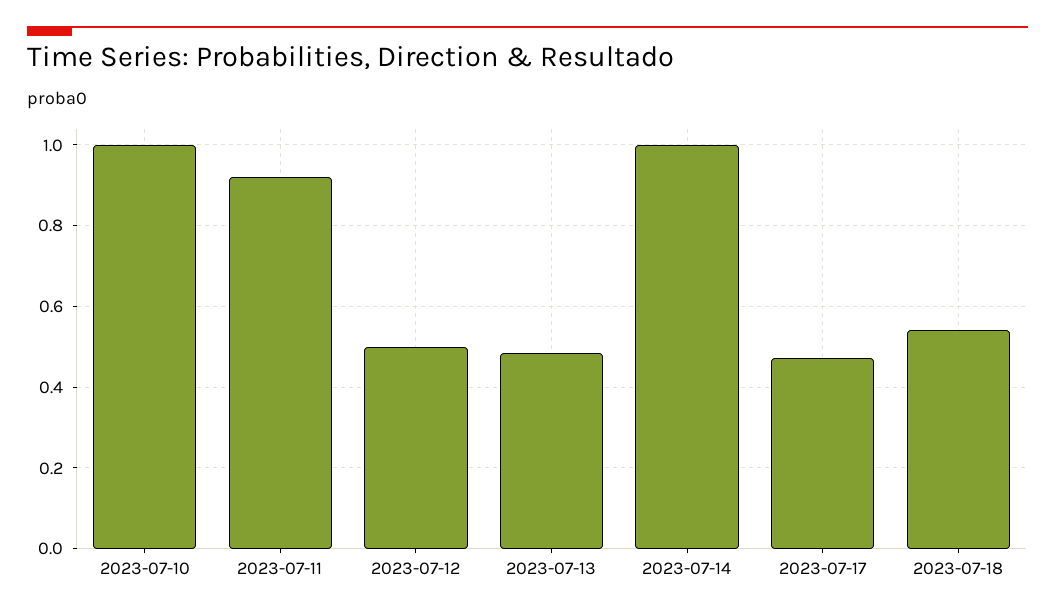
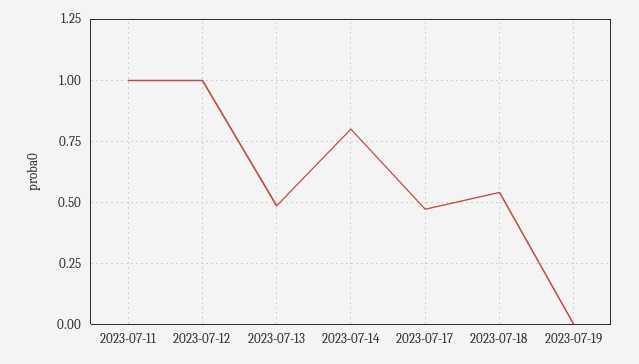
2023-07-10: 1 -> none
2023-07-11: 0.92 -> 1
2023-07-12: 0.5 -> 1
2023-07-14: 1 -> 0.8
2023-07-19: none -> 0

